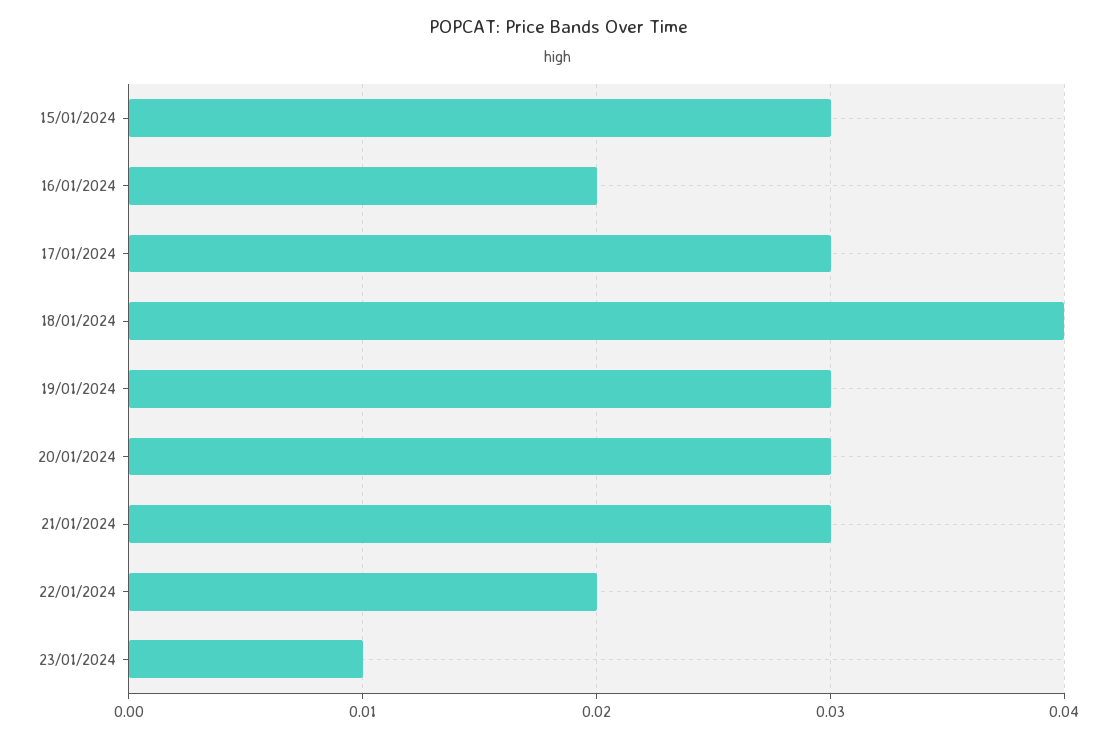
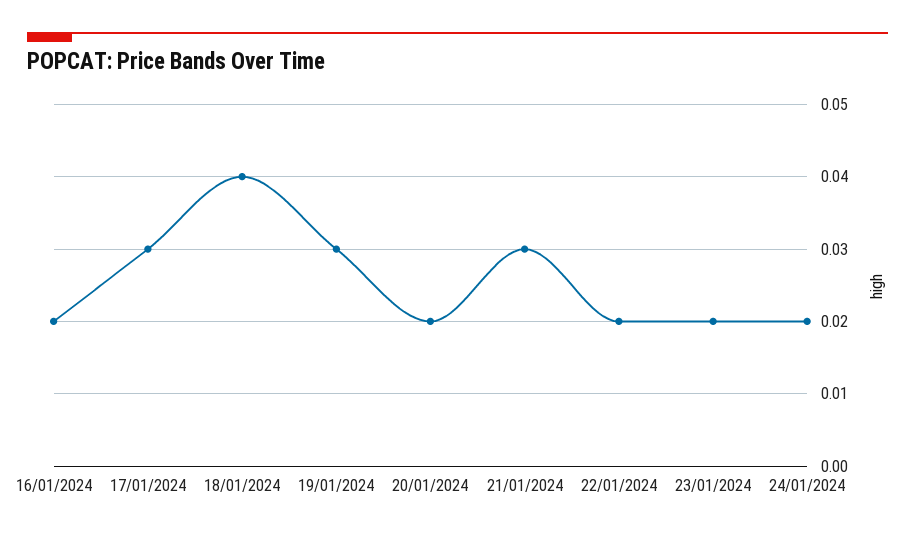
15/01/2024: 0.03 -> none
20/01/2024: 0.03 -> 0.02
23/01/2024: 0.01 -> 0.02
24/01/2024: none -> 0.02

